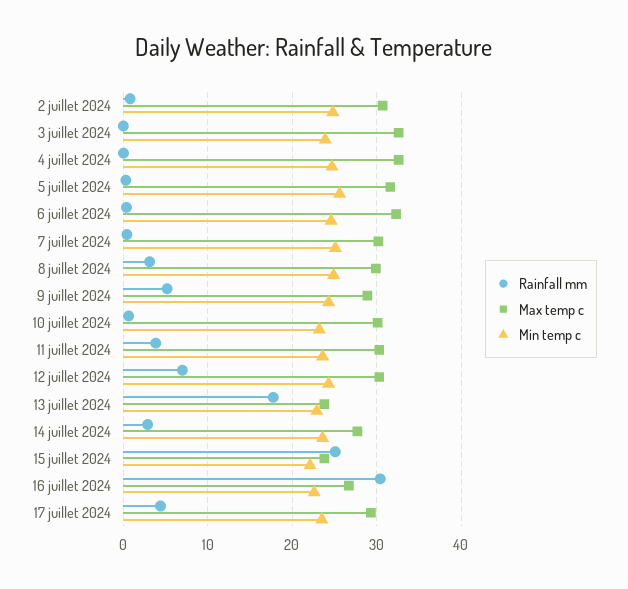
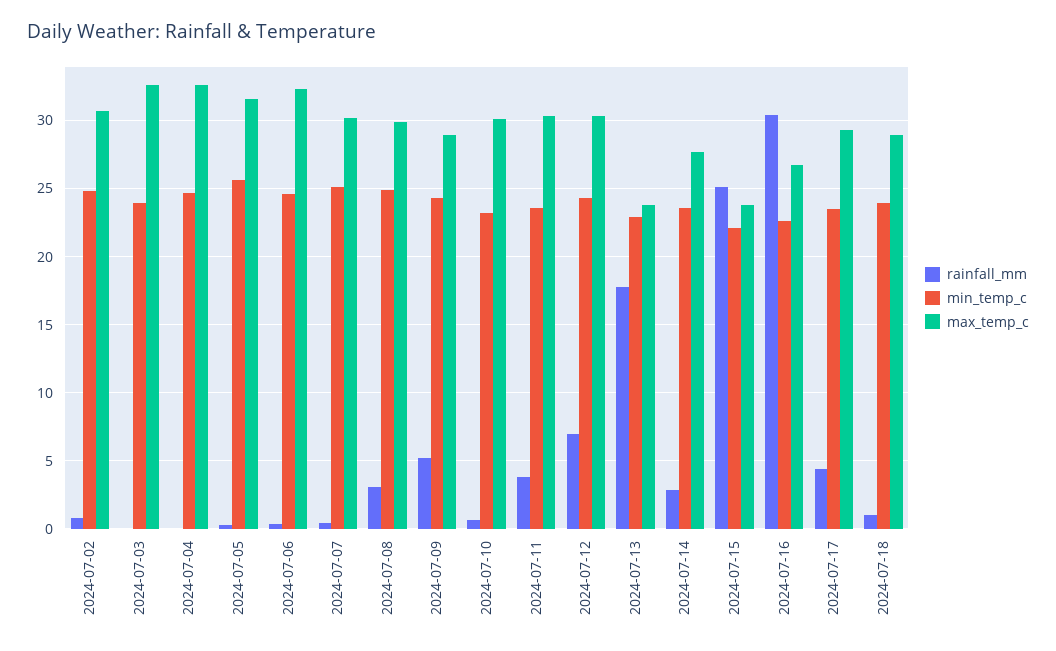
Rainfall mm, 2024-07-18: none -> 1
Min temp c, 2024-07-18: none -> 24
Max temp c, 2024-07-18: none -> 29

